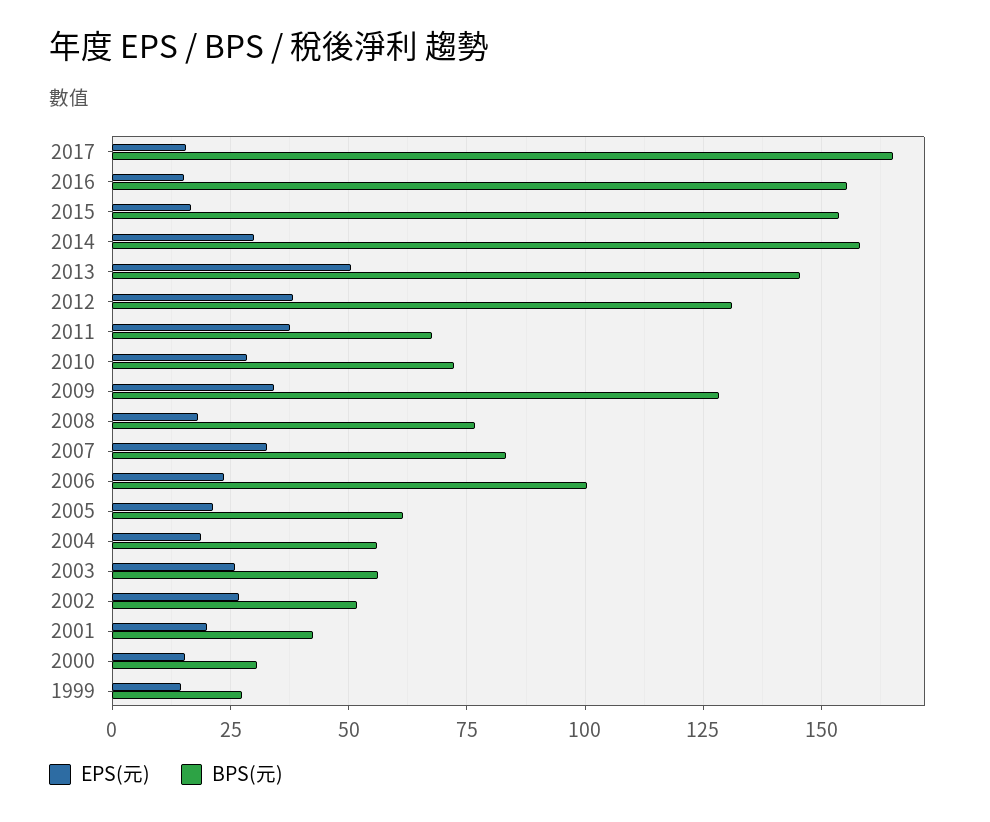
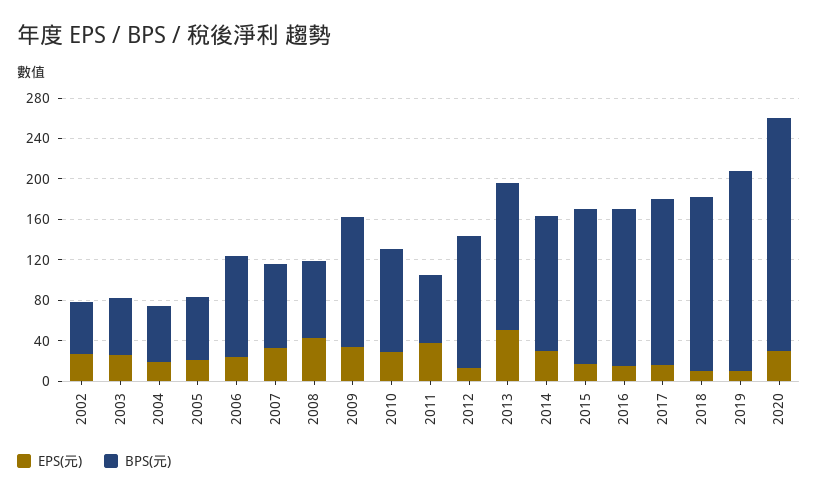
BPS(元), 2014: 157.5 -> 130
EPS(元), 2012: 37.5 -> 10
BPS(元), 2010: 72.5 -> 100
EPS(元), 2008: 17.5 -> 40
EPS(元), 2001: 20 -> none
BPS(元), 2001: 42.5 -> none
EPS(元), 2000: 15 -> none
BPS(元), 2000: 30 -> none
EPS(元), 1999: 15 -> none
BPS(元), 1999: 27.5 -> none
EPS(元), 2018: none -> 10
BPS(元), 2018: none -> 170
EPS(元), 2019: none -> 10
BPS(元), 2019: none -> 200
EPS(元), 2020: none -> 30
BPS(元), 2020: none -> 230

